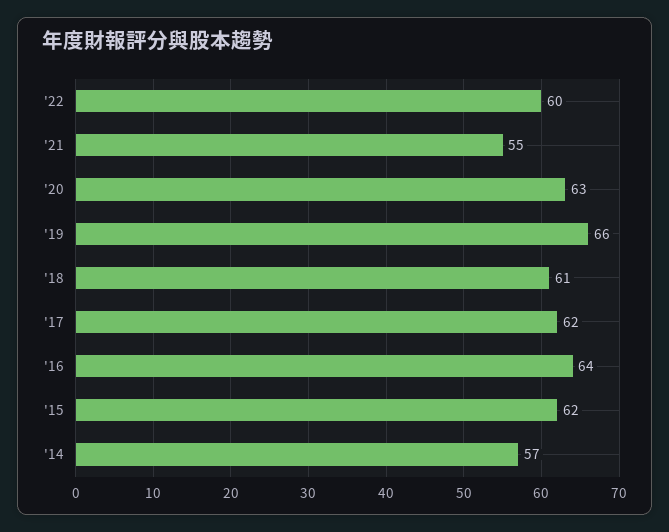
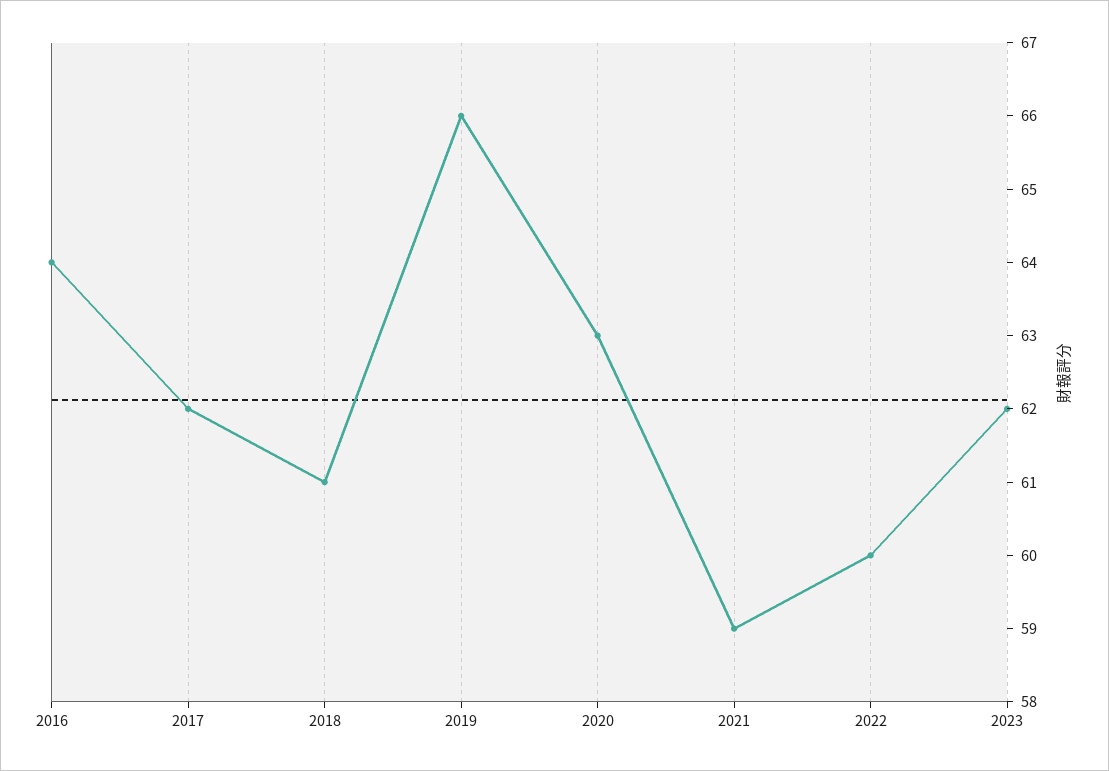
'21: 55 -> 59
'15: 62 -> none
'14: 57 -> none
2023: none -> 62

